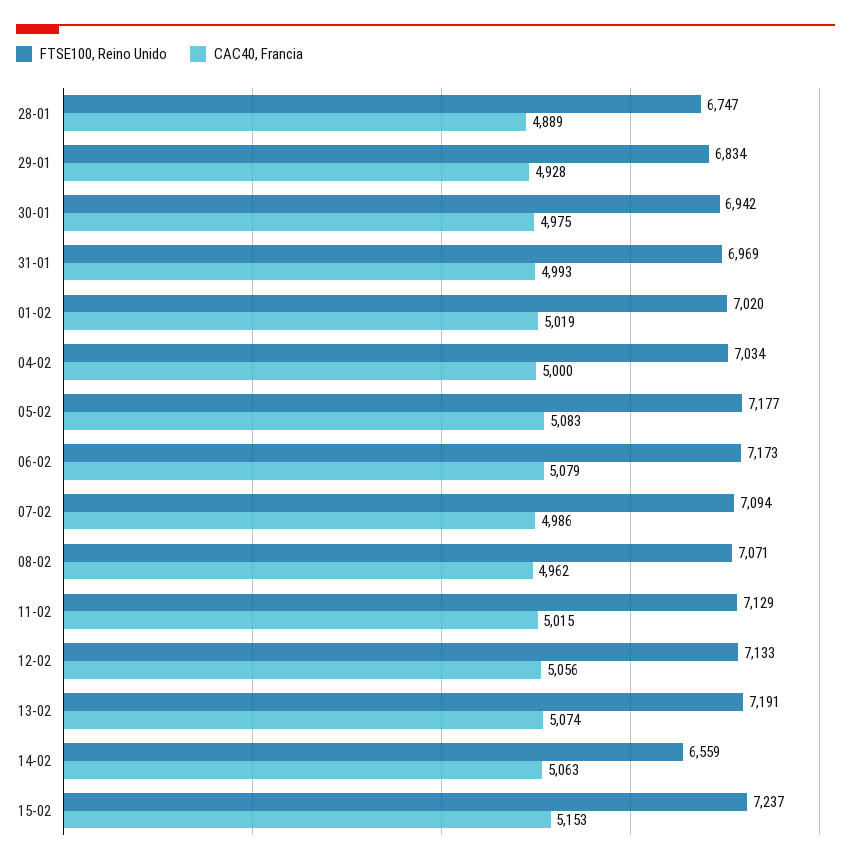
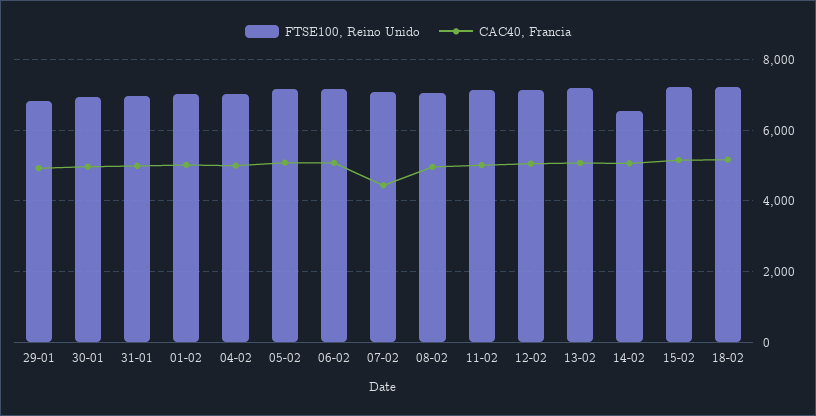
FTSE100, Reino Unido, 28-01: 6747 -> none
CAC40, Francia, 28-01: 4889 -> none
CAC40, Francia, 07-02: 4986 -> 4400
FTSE100, Reino Unido, 18-02: none -> 7200
CAC40, Francia, 18-02: none -> 5200

